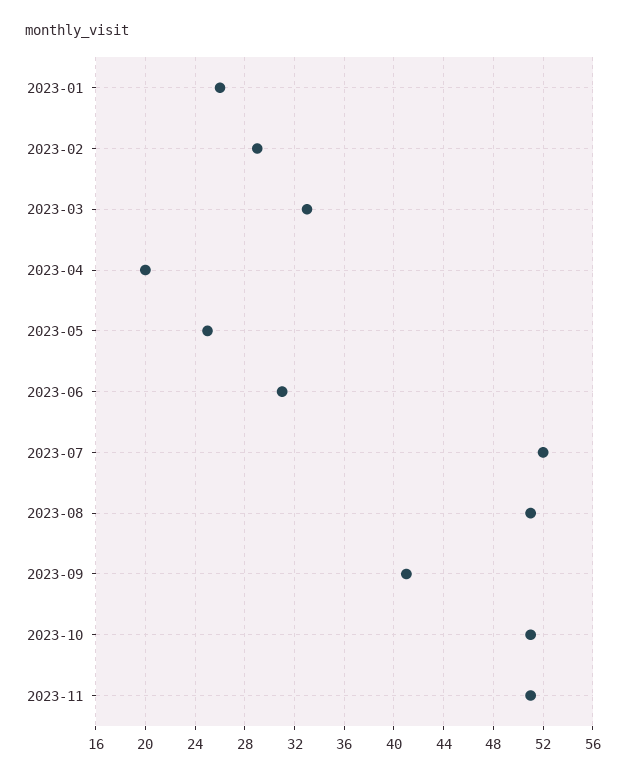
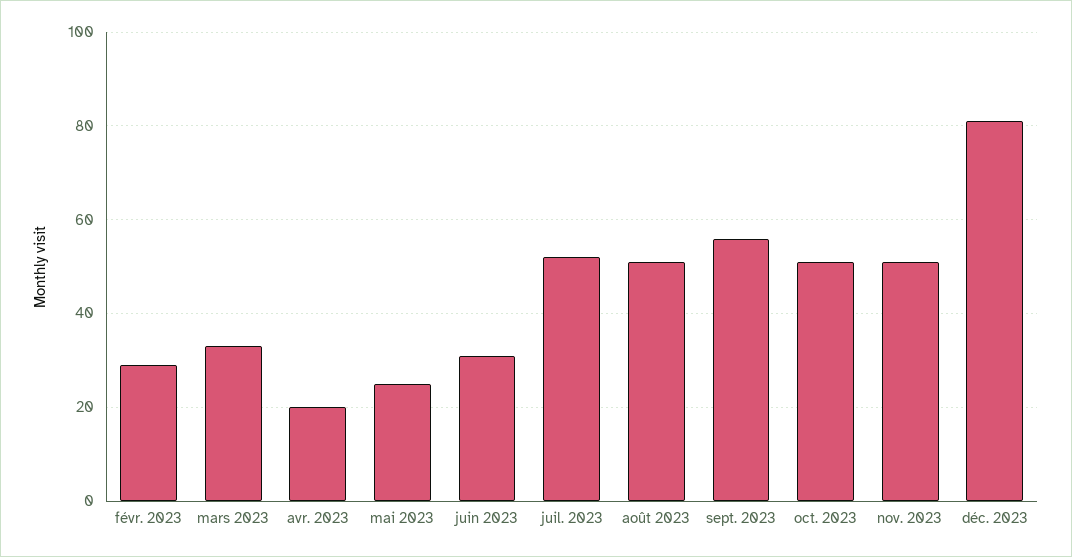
2023-01: 26 -> none
2023-09: 41 -> 55
déc. 2023: none -> 80

